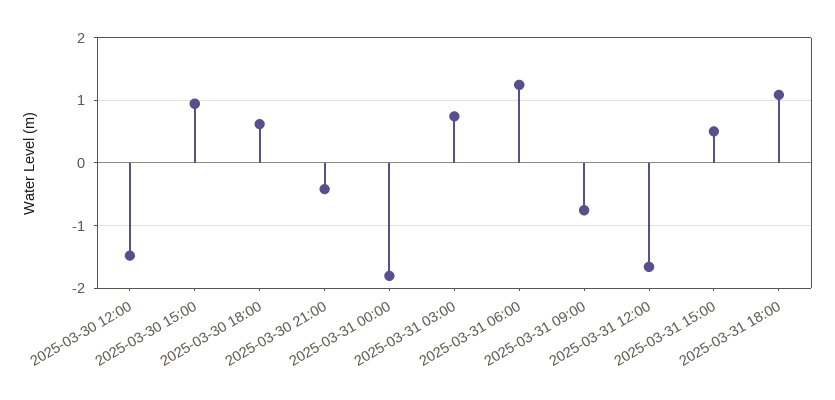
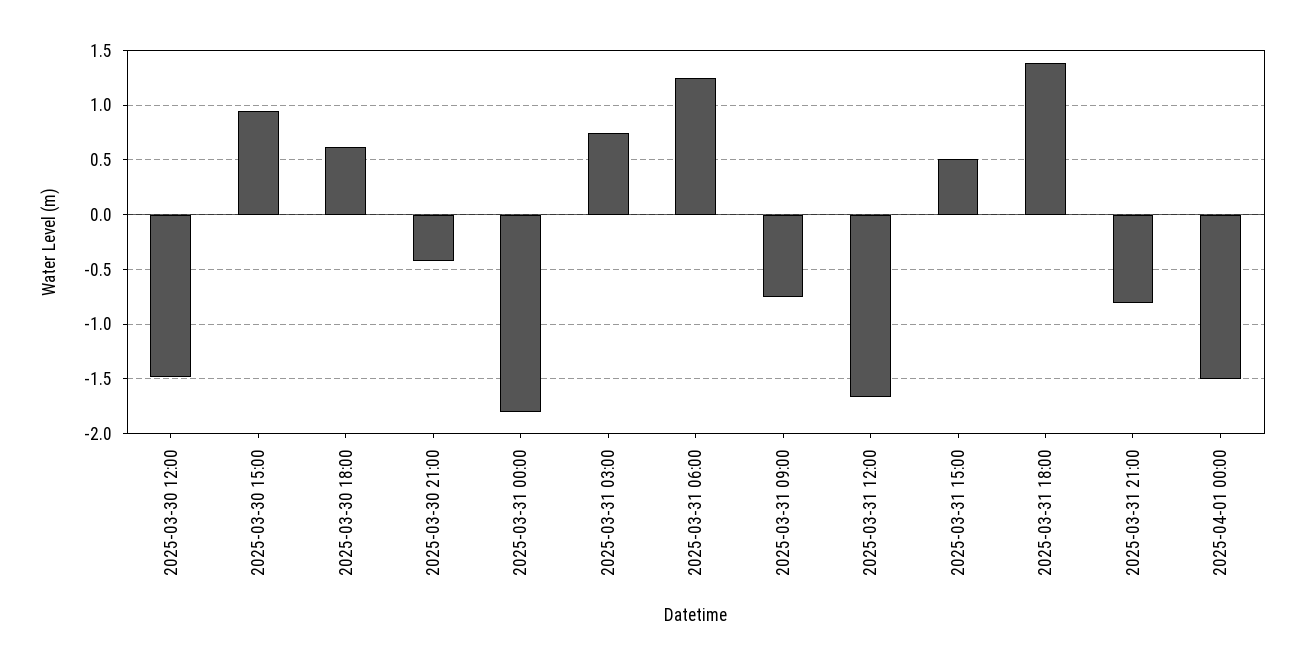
2025-03-31 18:00: 1.1 -> 1.4
2025-03-31 21:00: none -> -0.8
2025-04-01 00:00: none -> -1.5

